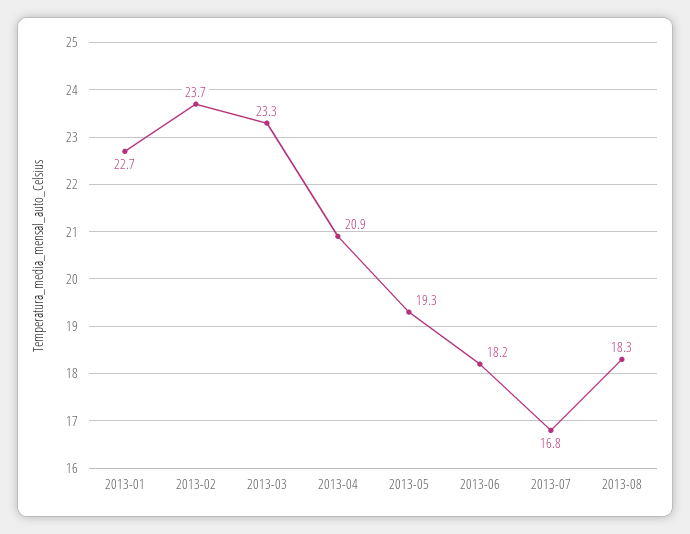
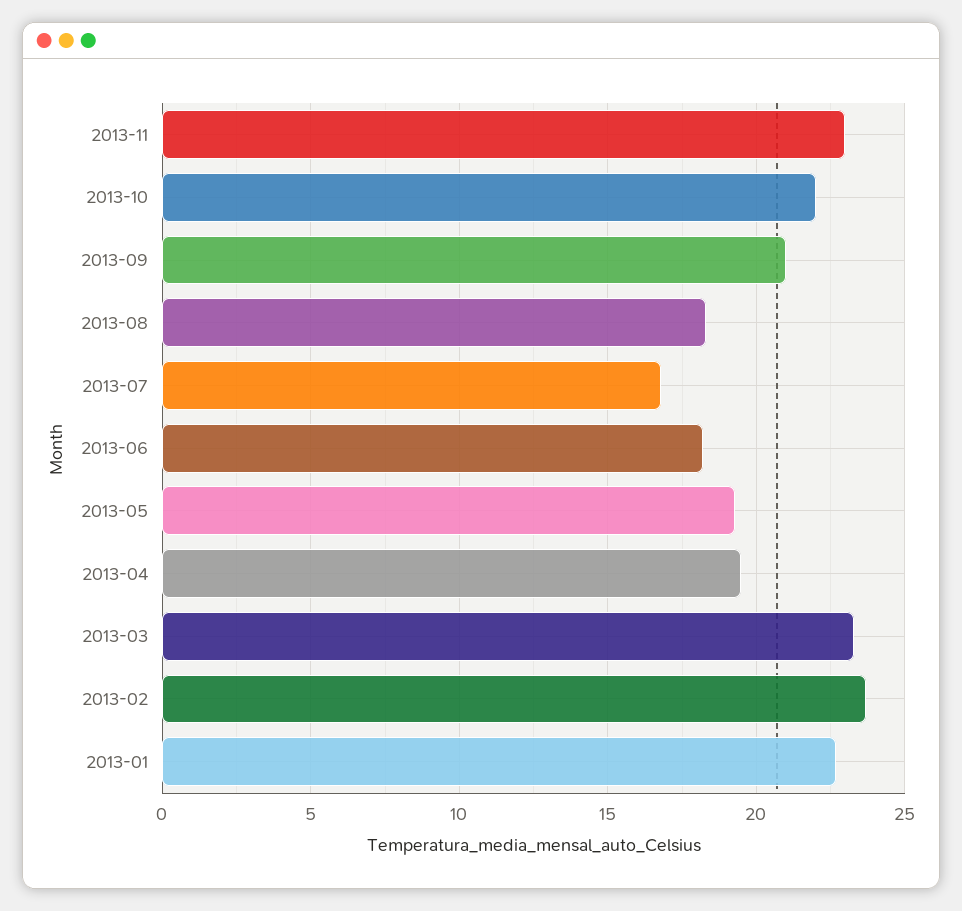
2013-04: 20.9 -> 19.5
2013-11: none -> 23
2013-10: none -> 22
2013-09: none -> 21

